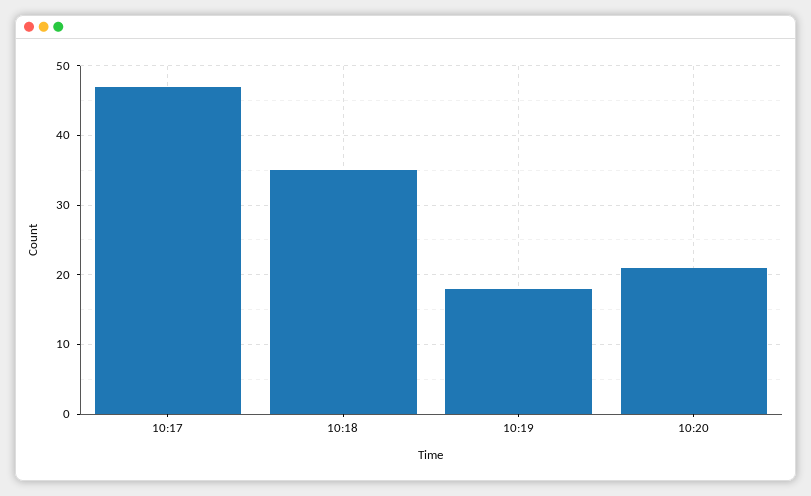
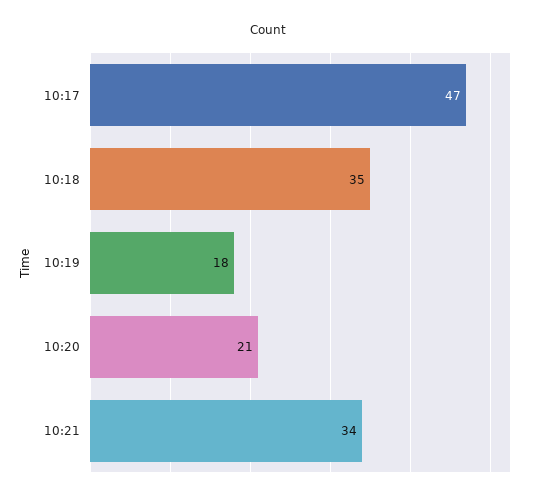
10:21: none -> 34

